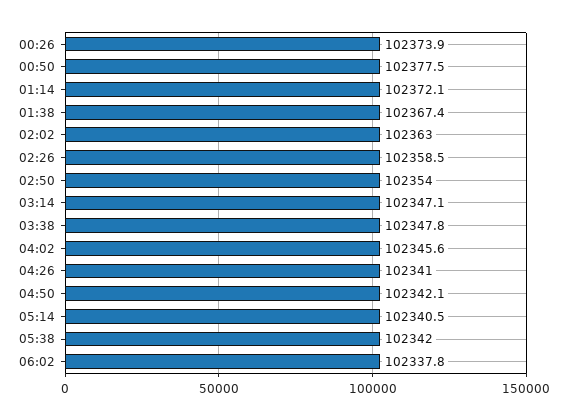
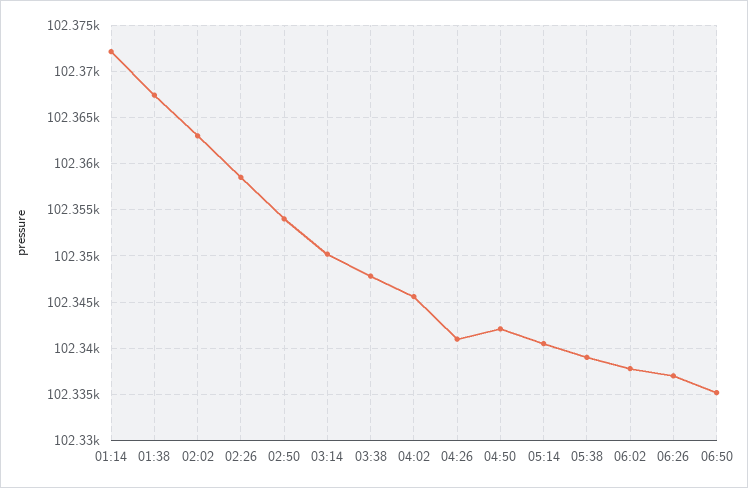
00:26: 102373.9 -> none
00:50: 102377.5 -> none
03:14: 102347.1 -> 102350
05:38: 102342 -> 102339
06:26: none -> 102337
06:50: none -> 102335

